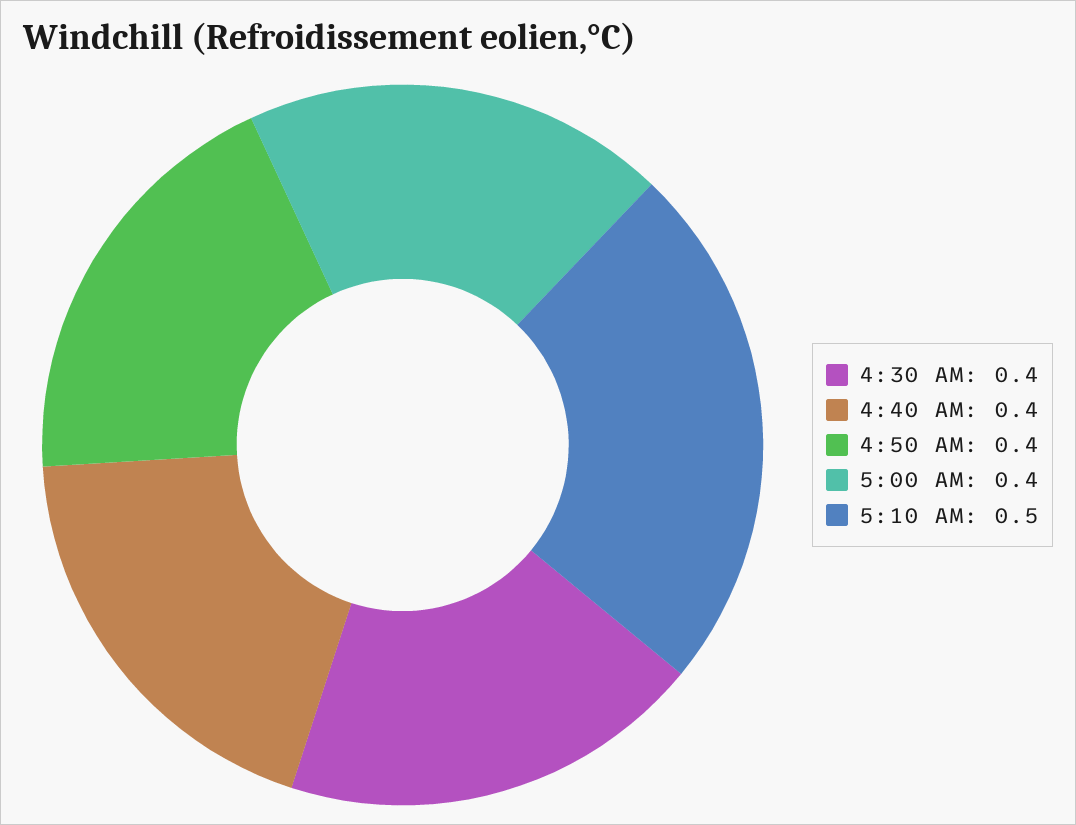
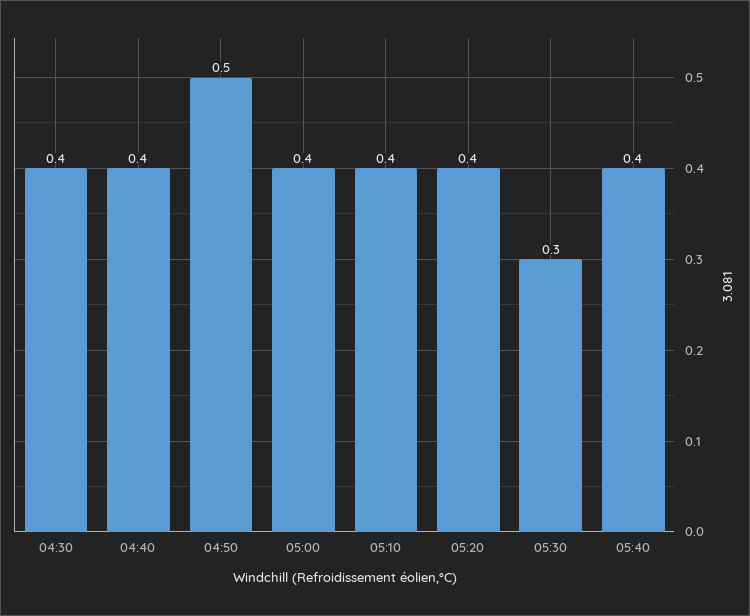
4:50 AM: 0.4 -> 0.5
5:10 AM: 0.5 -> 0.4
05:20: none -> 0.4
05:30: none -> 0.3
05:40: none -> 0.4

